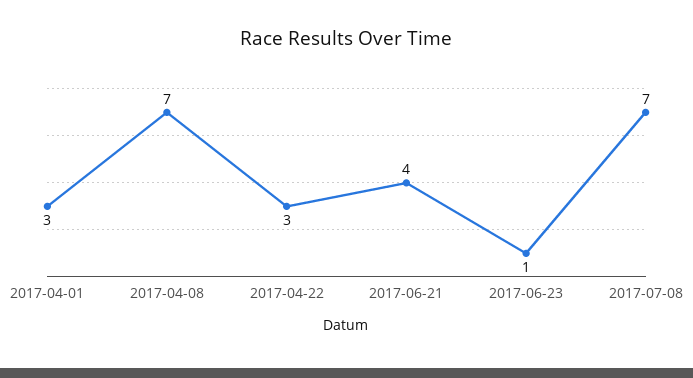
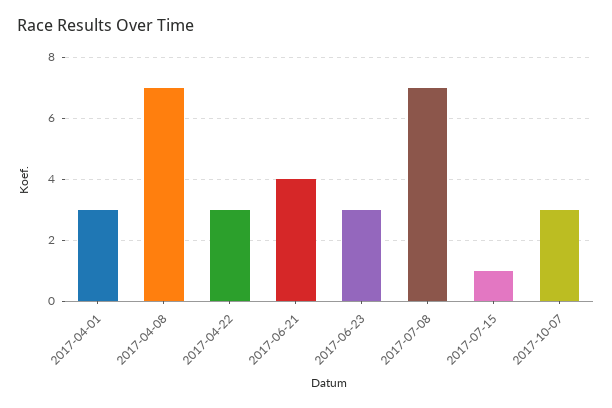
2017-06-23: 1 -> 3
2017-07-15: none -> 1
2017-10-07: none -> 3

